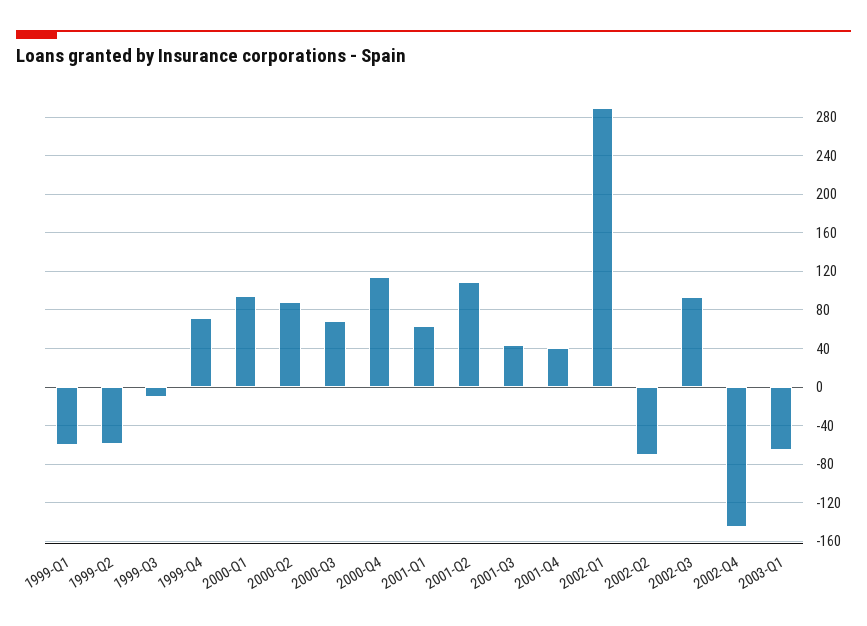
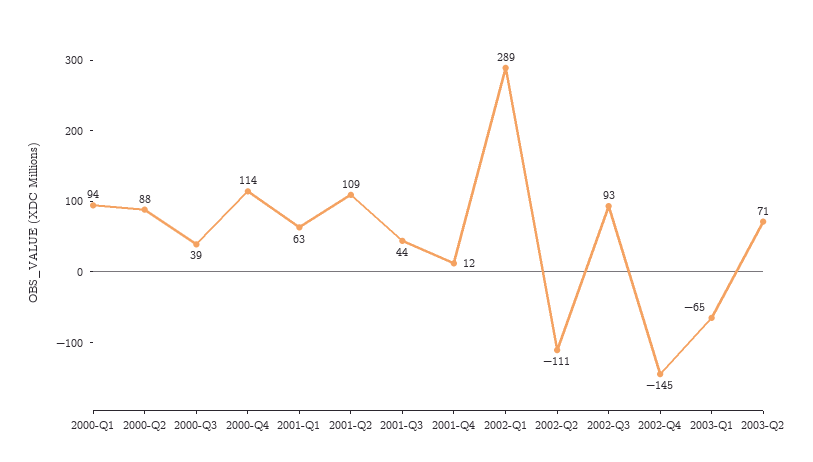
1999-Q1: -60 -> none
1999-Q2: -60 -> none
1999-Q3: -10 -> none
1999-Q4: 70 -> none
2000-Q3: 70 -> 39
2001-Q4: 40 -> 12
2002-Q2: -70 -> -111
2003-Q2: none -> 71

